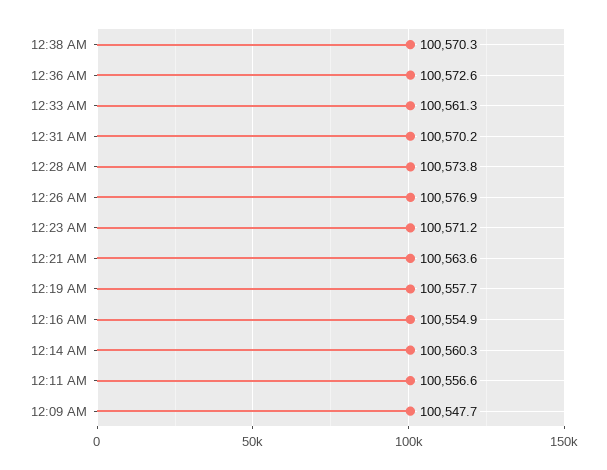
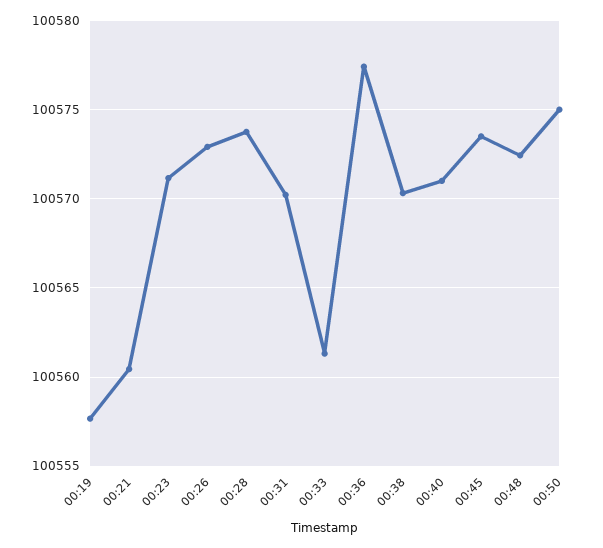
12:36 AM: 100572.6 -> 100577.5
12:26 AM: 100576.9 -> 100573
12:21 AM: 100563.6 -> 100560.5
12:16 AM: 100554.9 -> none
12:14 AM: 100560.3 -> none
12:11 AM: 100556.6 -> none
12:09 AM: 100547.7 -> none
00:40: none -> 100571
00:45: none -> 100573.5
00:48: none -> 100572.5
00:50: none -> 100575

